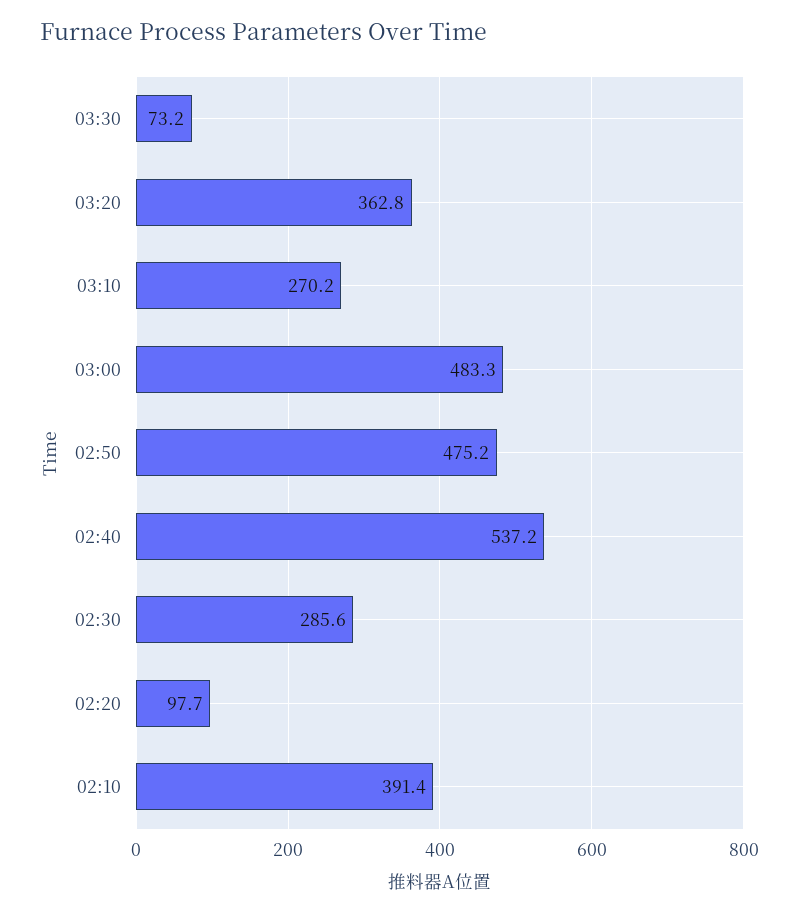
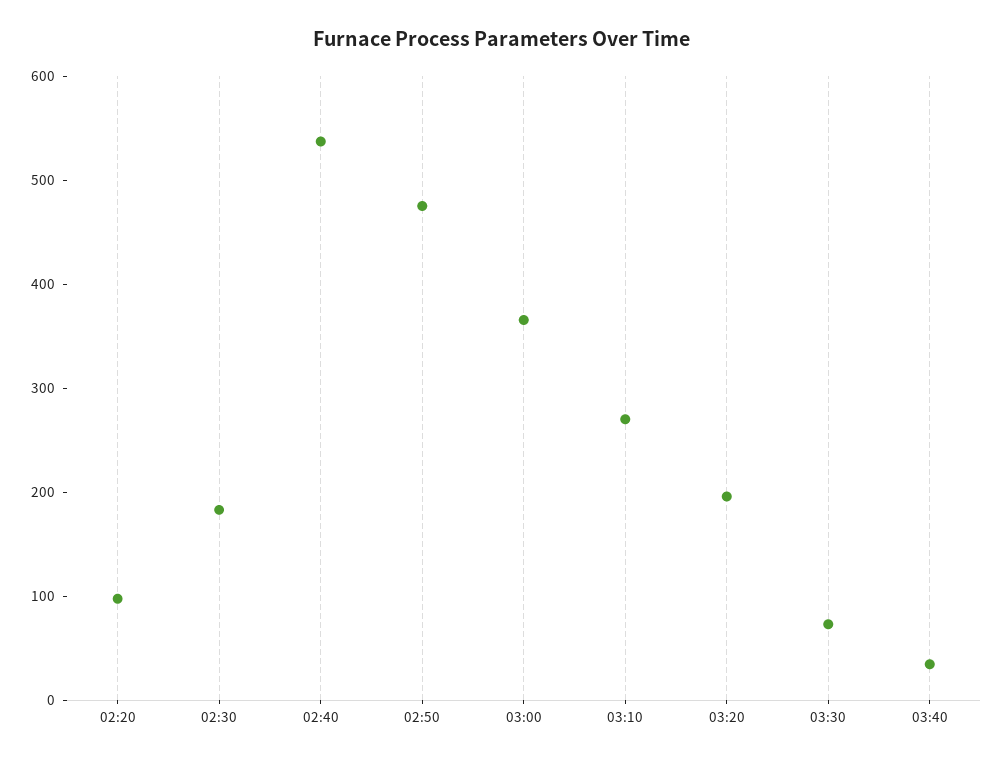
03:20: 362.8 -> 200
03:00: 483.3 -> 360
02:30: 285.6 -> 180
02:10: 391.4 -> none
03:40: none -> 40

